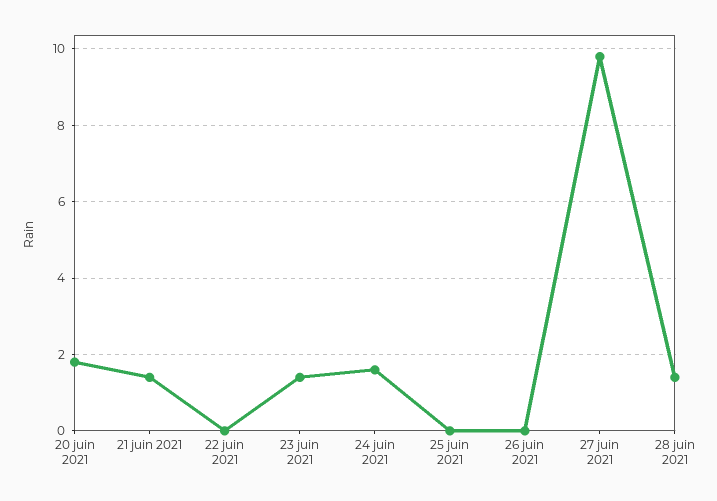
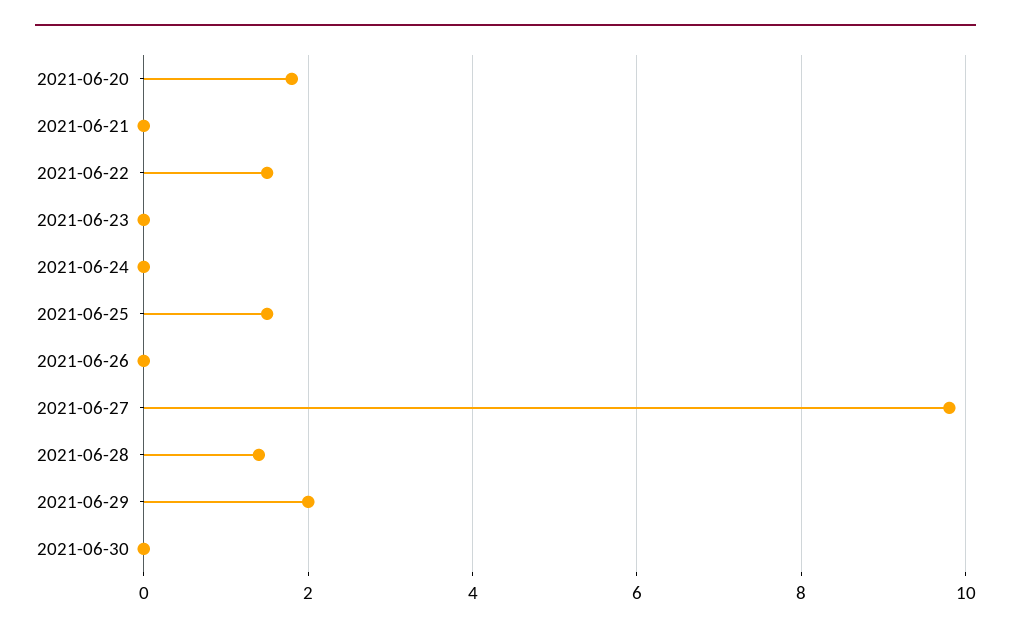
21 juin 2021: 1.5 -> 0
22 juin 2021: 0 -> 1.5
23 juin 2021: 1.5 -> 0
24 juin 2021: 1.5 -> 0
25 juin 2021: 0 -> 1.5
2021-06-29: none -> 2
2021-06-30: none -> 0

